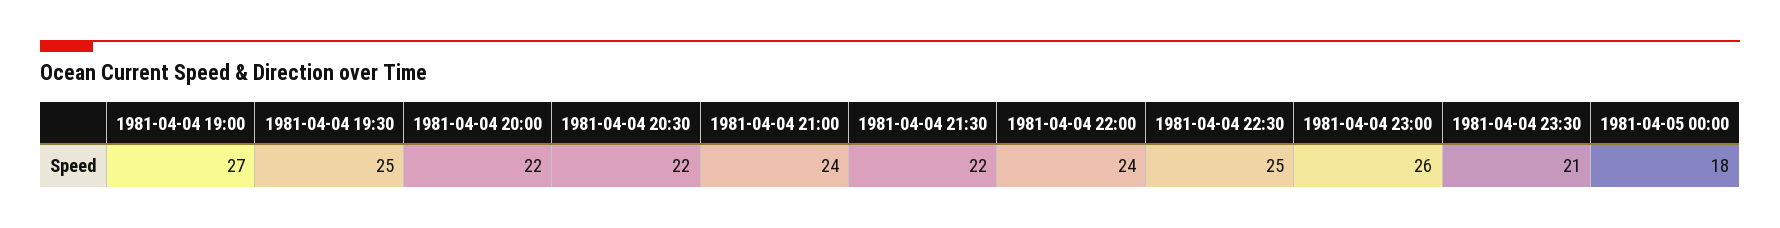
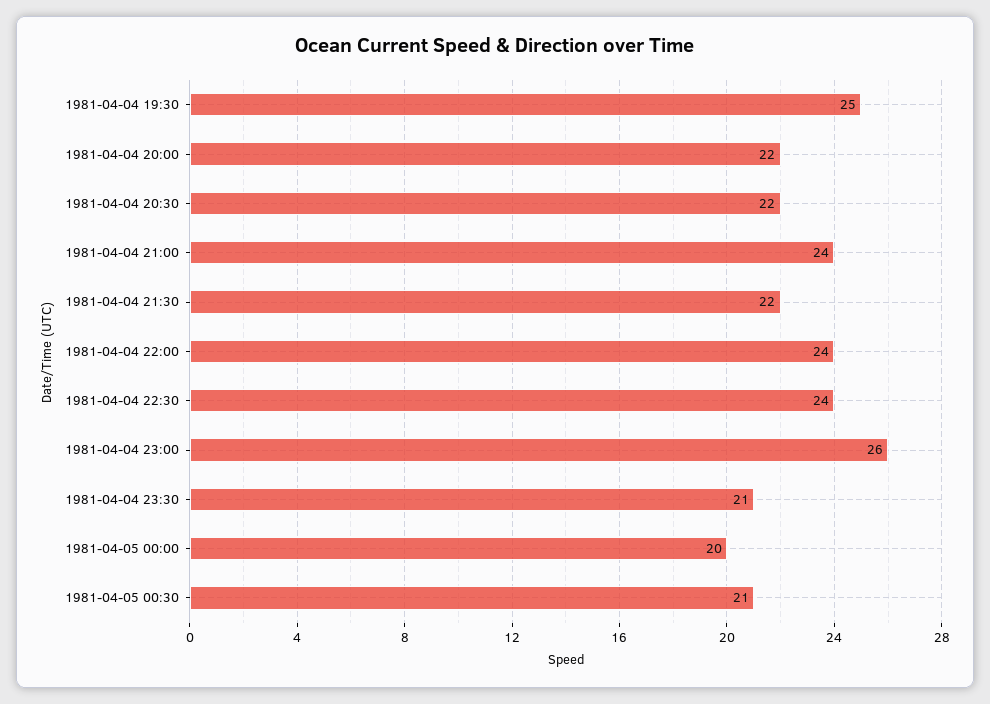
1981-04-04 19:00: 27 -> none
1981-04-04 22:30: 25 -> 24
1981-04-05 00:00: 18 -> 20
1981-04-05 00:30: none -> 21

